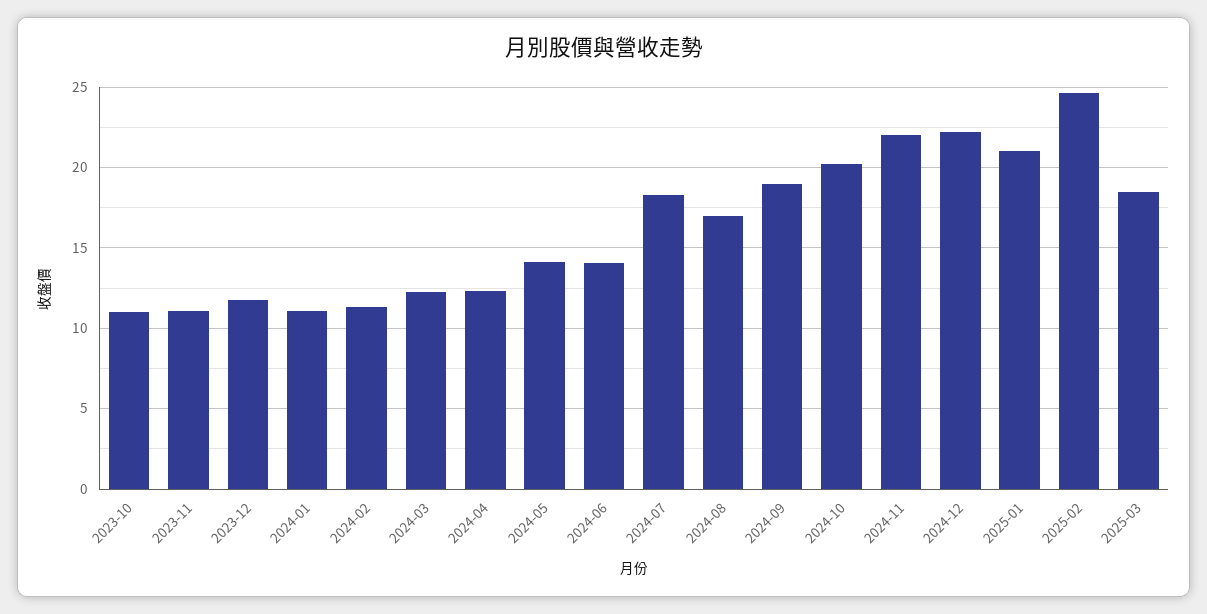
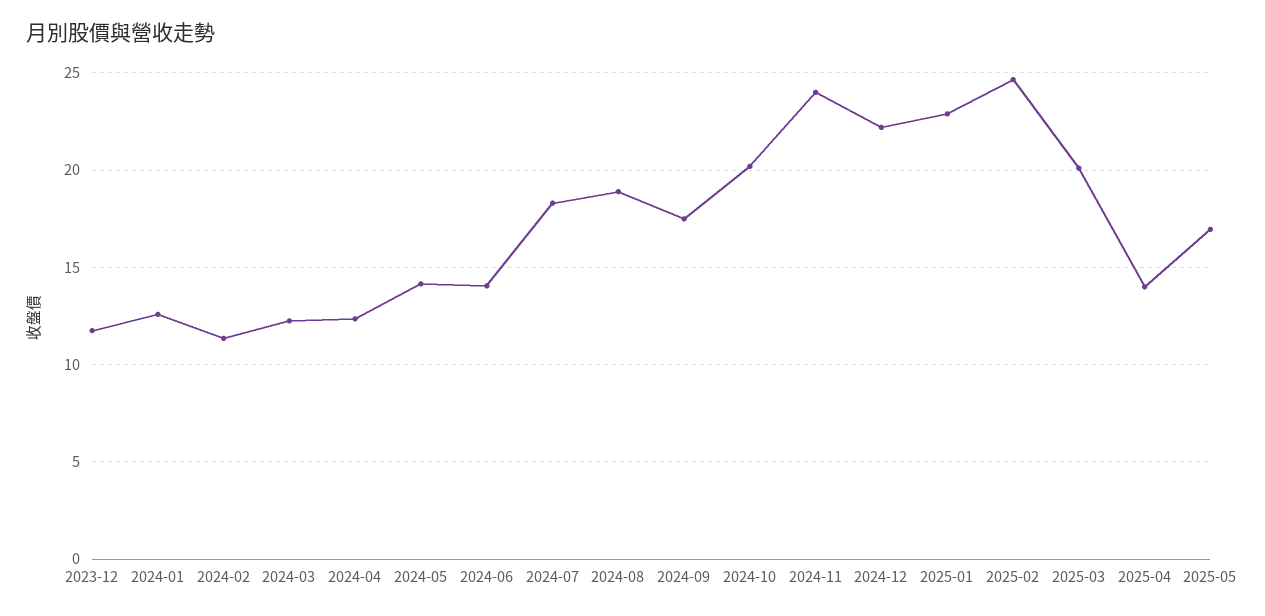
2023-10: 11 -> none
2023-11: 11 -> none
2024-01: 11 -> 12.5
2024-08: 17 -> 19
2024-09: 19 -> 17.5
2024-11: 22 -> 24
2025-01: 21 -> 23
2025-03: 18.5 -> 20
2025-04: none -> 14
2025-05: none -> 17

